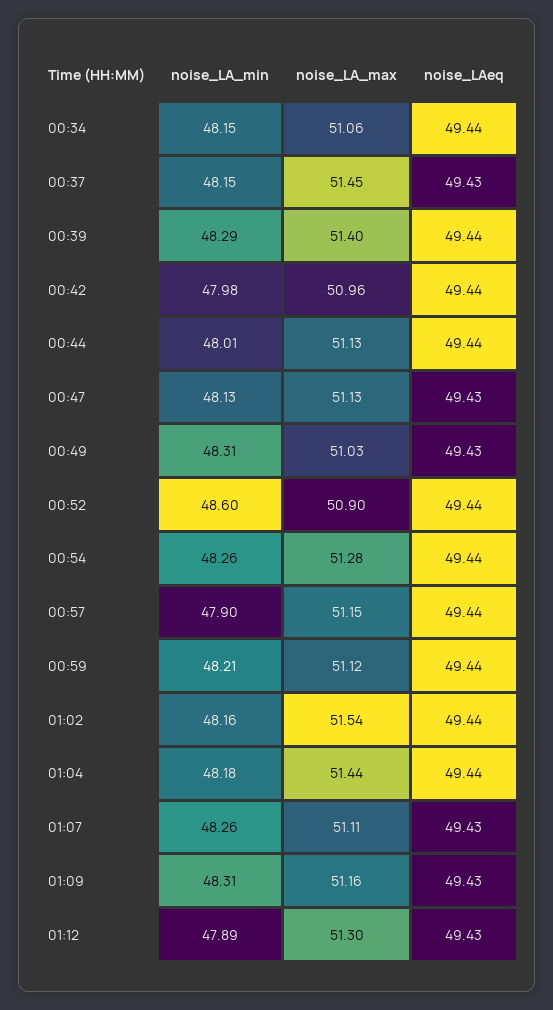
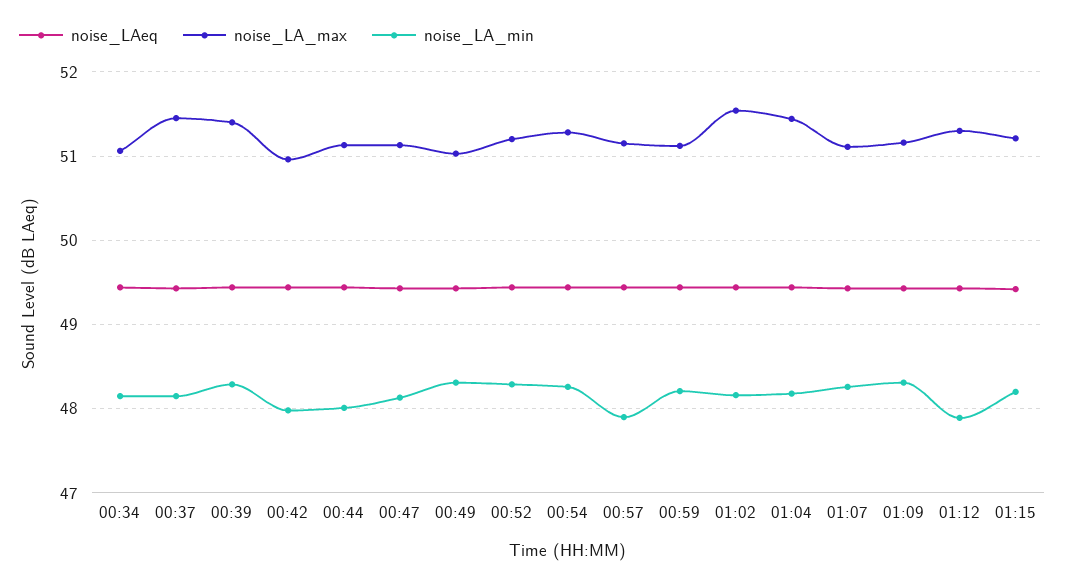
noise_LA_min, 00:52: 48.6 -> 48.3
noise_LA_max, 00:52: 50.9 -> 51.2
noise_LAeq, 01:15: none -> 49.4
noise_LA_max, 01:15: none -> 51.2
noise_LA_min, 01:15: none -> 48.2

